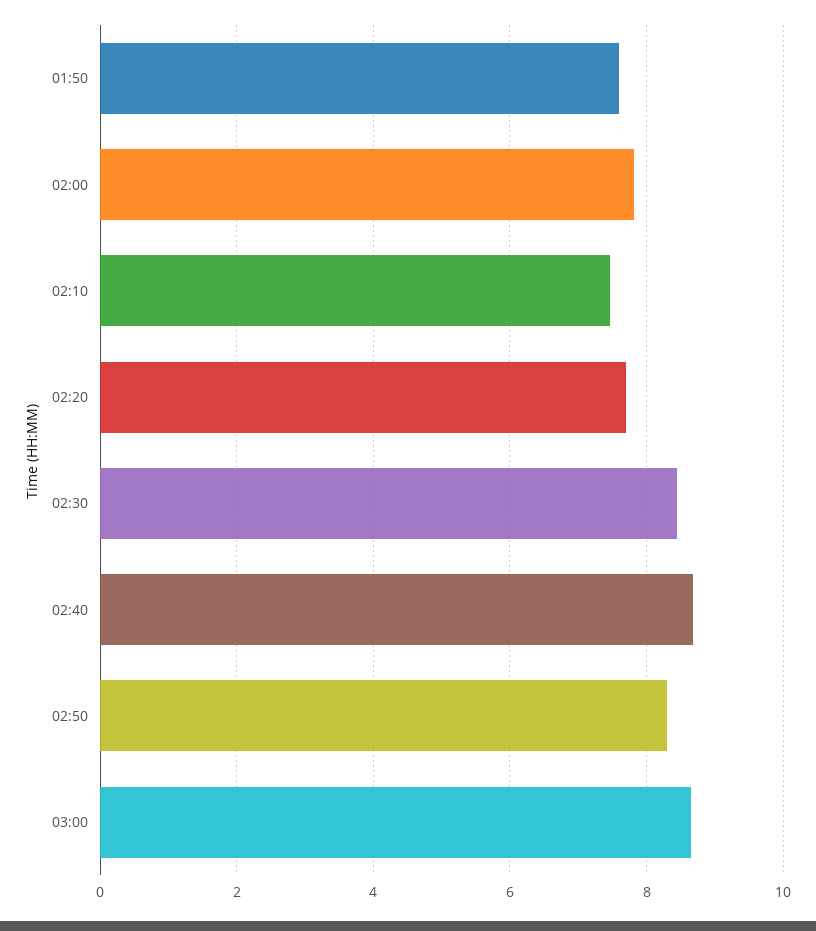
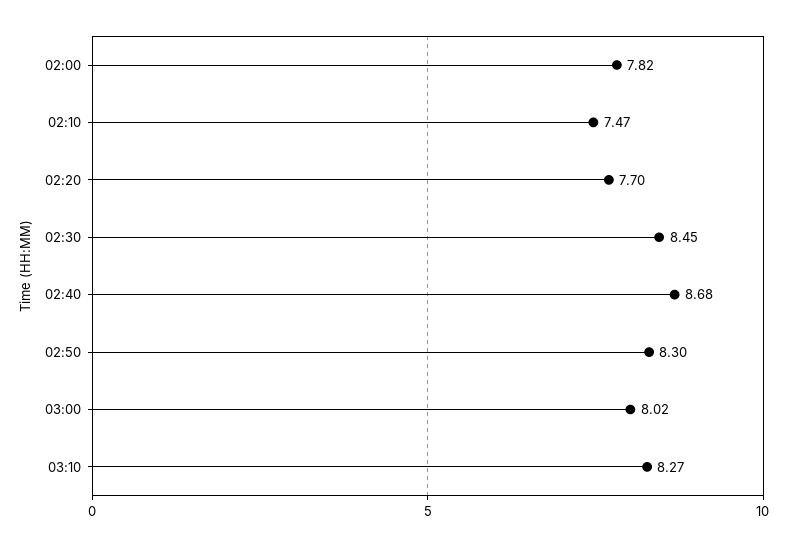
01:50: 7.6 -> none
03:00: 8.6 -> 8.02
03:10: none -> 8.27

